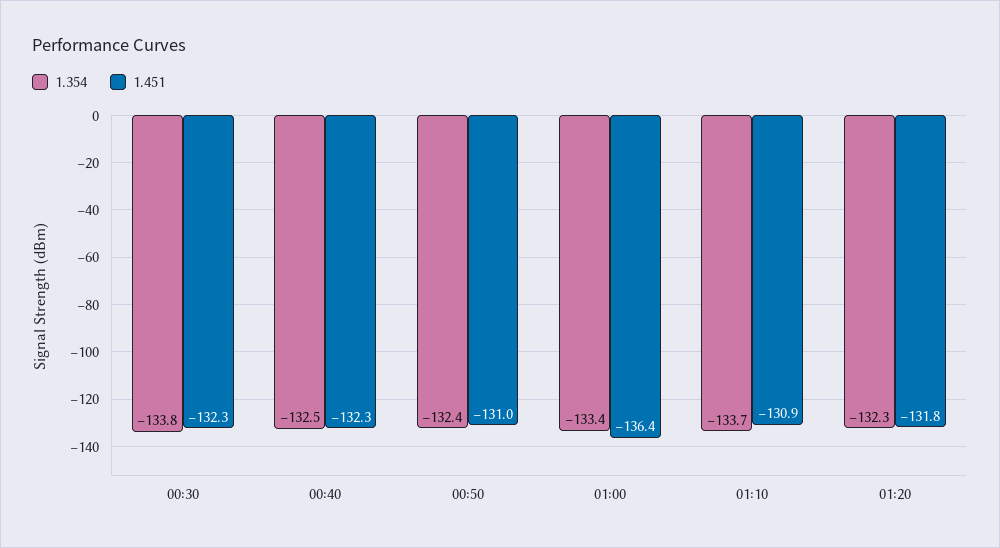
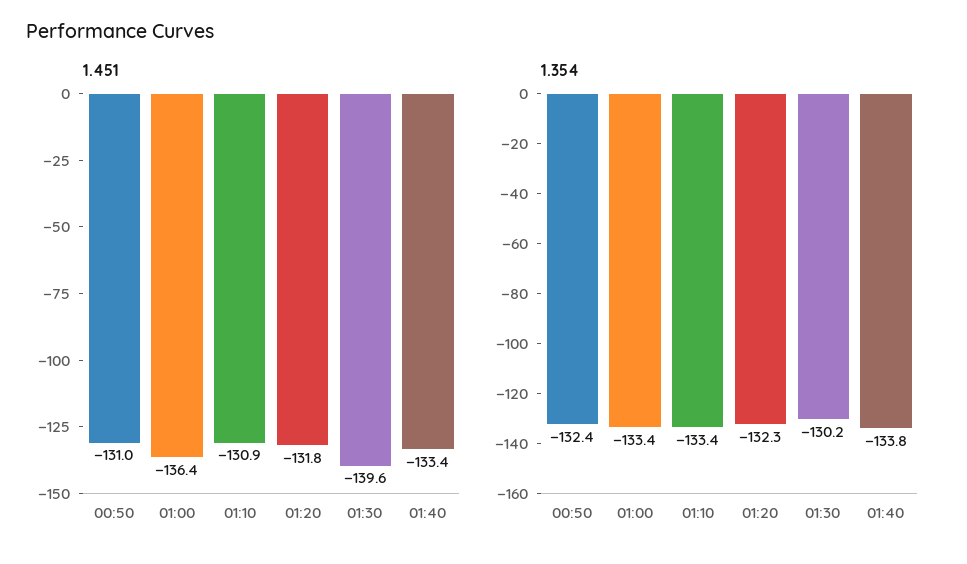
1.354, 00:30: -133.8 -> none
1.451, 00:30: -132.3 -> none
1.354, 00:40: -132.5 -> none
1.451, 00:40: -132.3 -> none
1.354, 01:10: -133.7 -> -133.4
1.451, 01:30: none -> -139.6
1.451, 01:40: none -> -133.4
1.354, 01:30: none -> -130.2
1.354, 01:40: none -> -133.8

